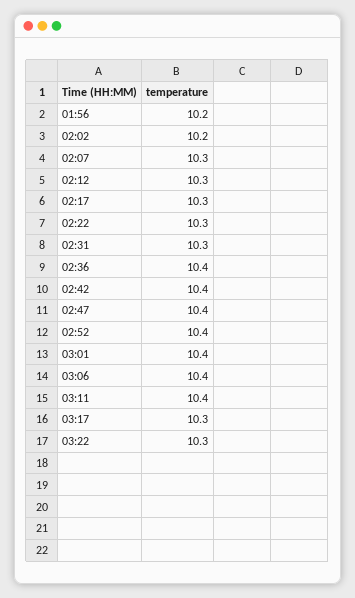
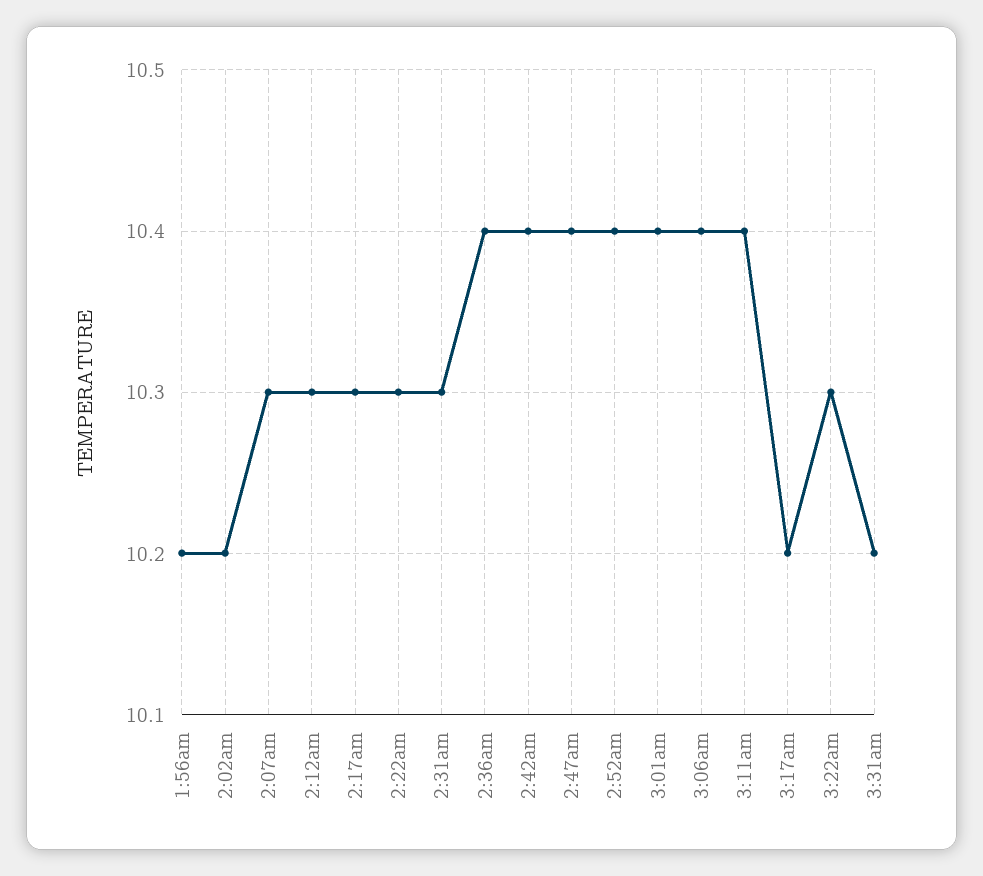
03:17: 10.3 -> 10.2
3:31am: none -> 10.2

